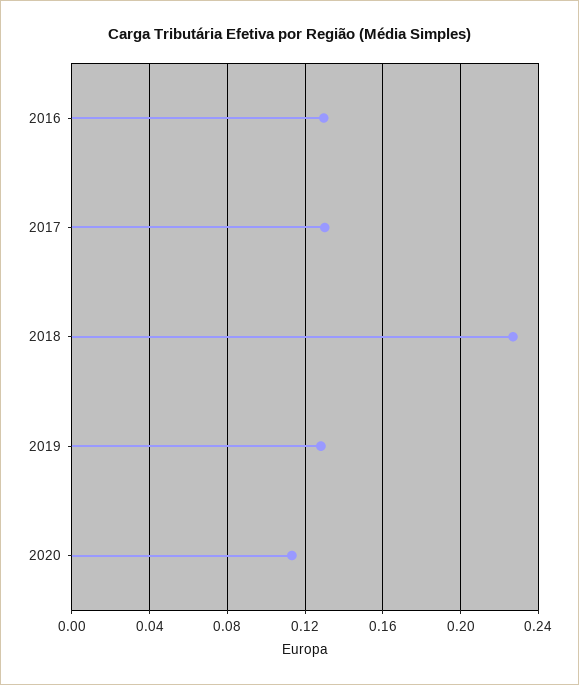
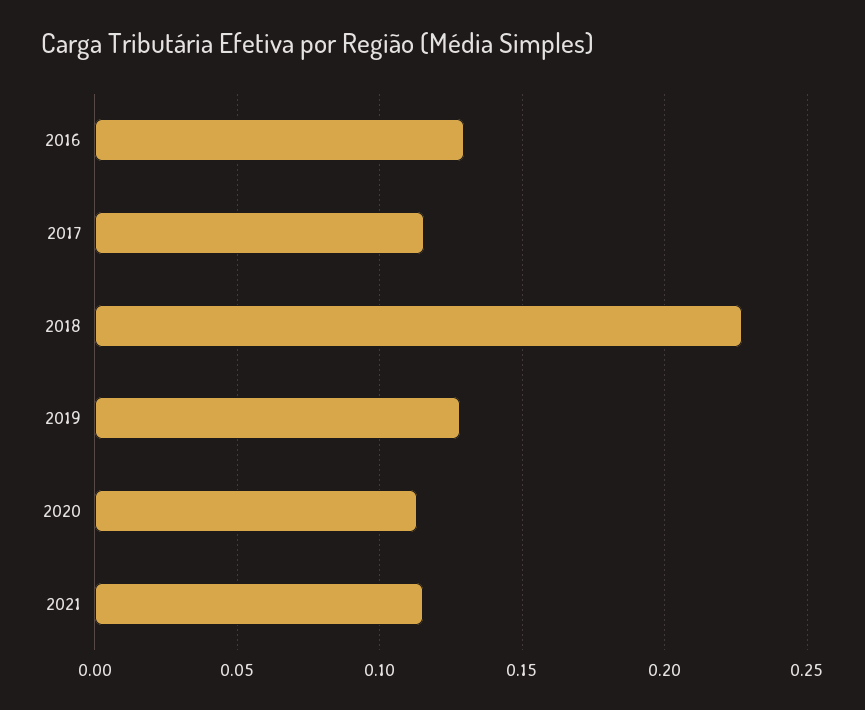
2017: 0.13 -> 0.115
2021: none -> 0.115

